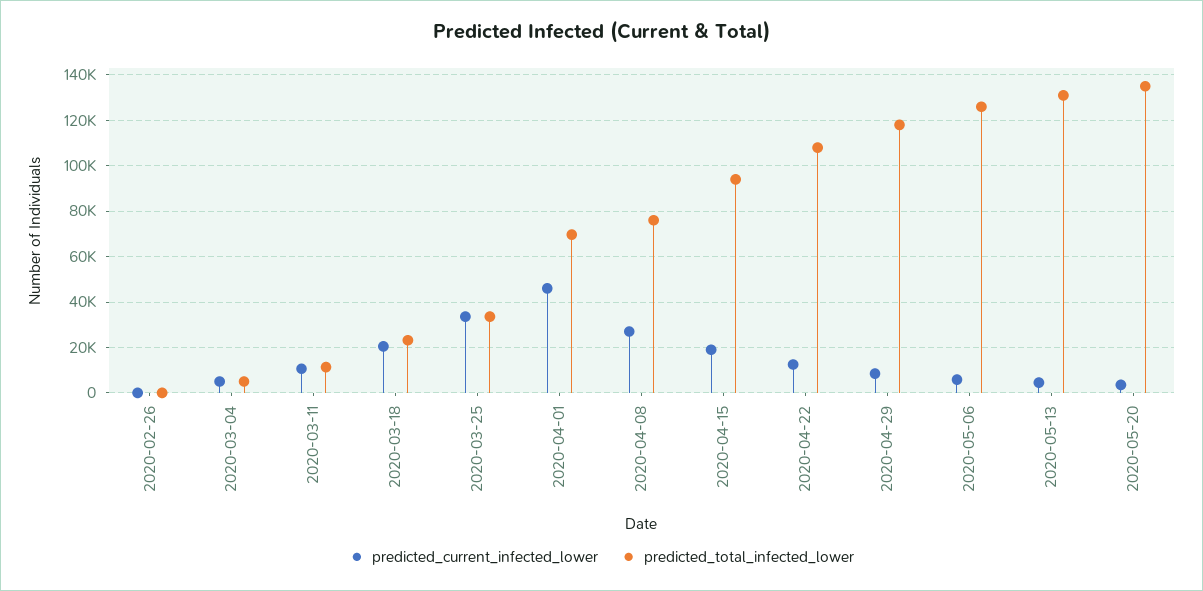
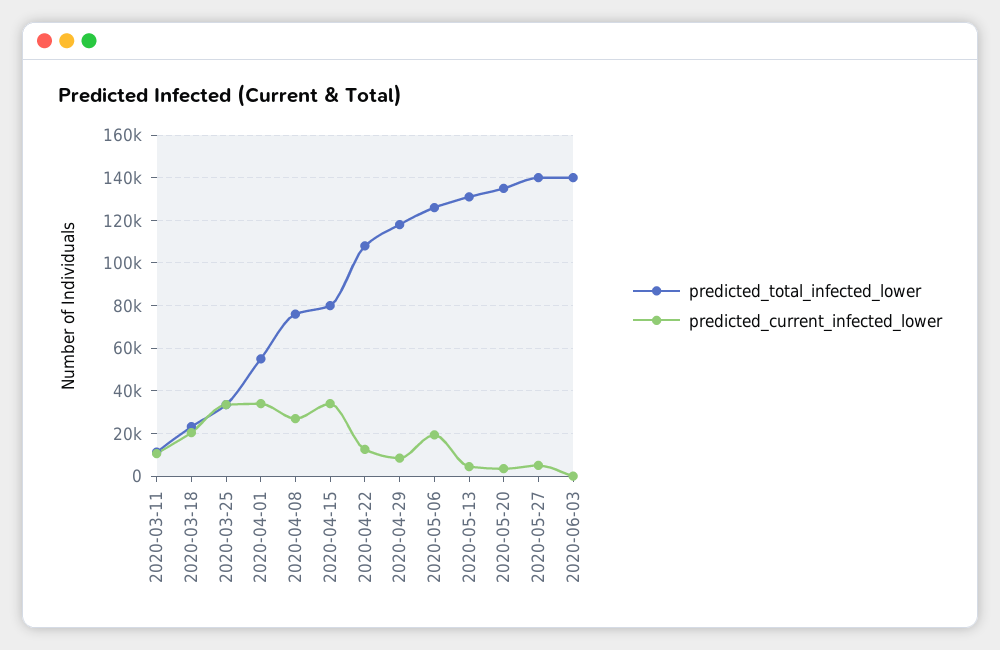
predicted_current_infected_lower, 2020-02-26: 0 -> none
predicted_total_infected_lower, 2020-02-26: 0 -> none
predicted_current_infected_lower, 2020-03-04: 5000 -> none
predicted_total_infected_lower, 2020-03-04: 5000 -> none
predicted_current_infected_lower, 2020-04-01: 45000 -> 35000
predicted_total_infected_lower, 2020-04-01: 70000 -> 55000
predicted_current_infected_lower, 2020-04-15: 20000 -> 35000
predicted_total_infected_lower, 2020-04-15: 95000 -> 80000
predicted_current_infected_lower, 2020-05-06: 5000 -> 20000
predicted_total_infected_lower, 2020-05-27: none -> 140000
predicted_current_infected_lower, 2020-05-27: none -> 5000
predicted_total_infected_lower, 2020-06-03: none -> 140000
predicted_current_infected_lower, 2020-06-03: none -> 0

